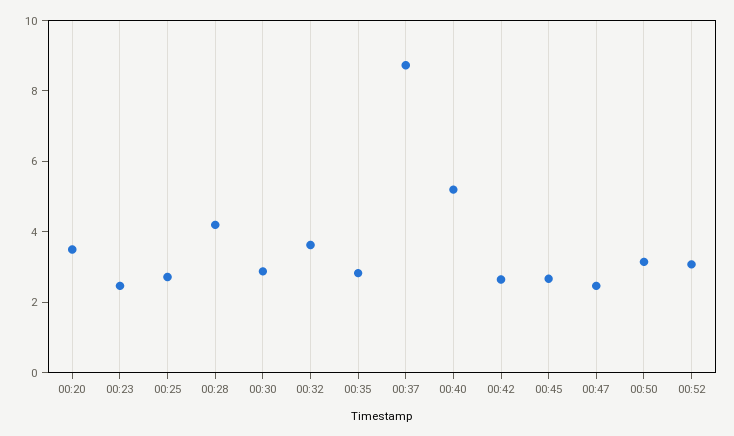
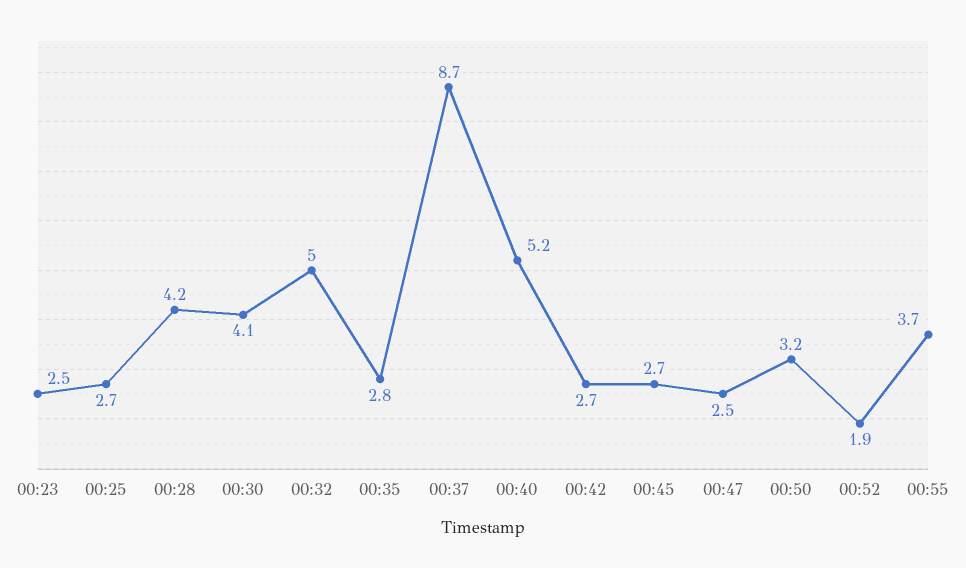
00:20: 3.5 -> none
00:30: 3 -> 4.1
00:32: 3.5 -> 5
00:52: 3 -> 1.9
00:55: none -> 3.7

